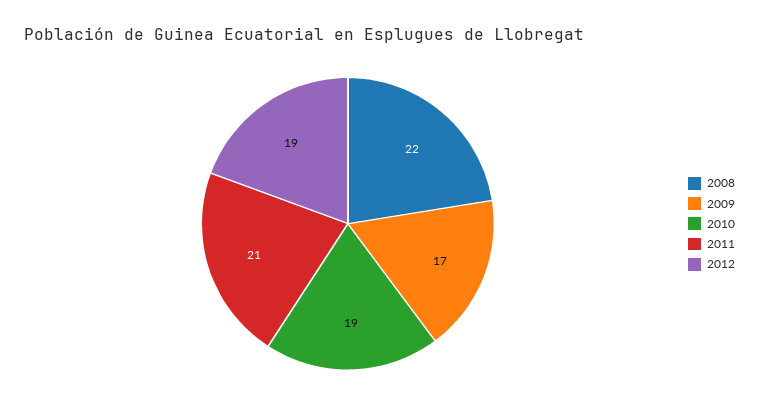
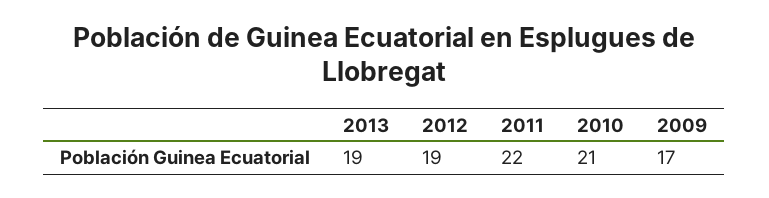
2008: 22 -> none
2010: 19 -> 21
2011: 21 -> 22
2013: none -> 19

